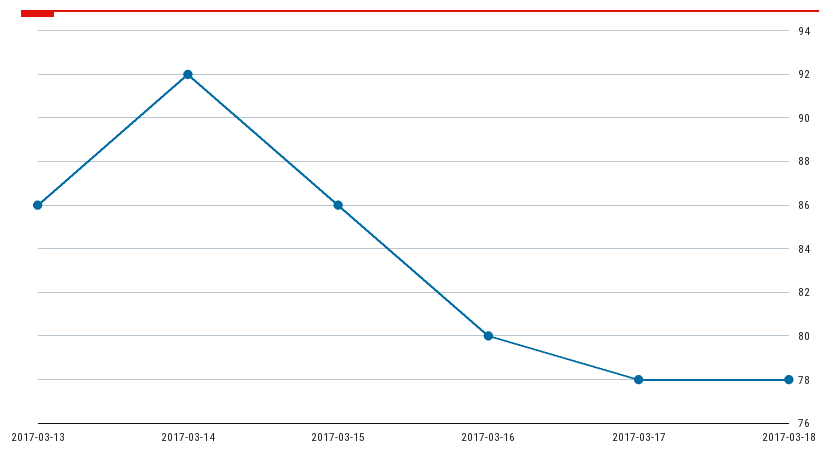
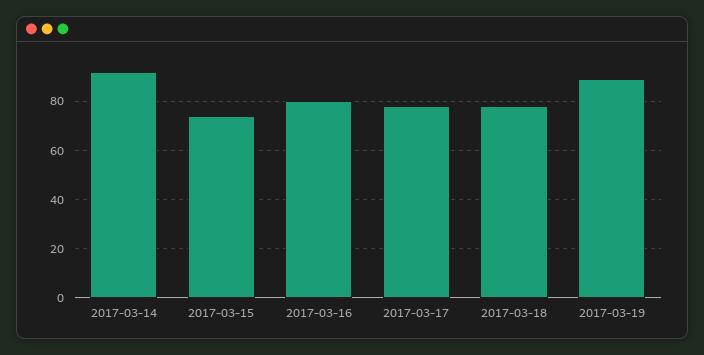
2017-03-13: 86 -> none
2017-03-15: 86 -> 75
2017-03-19: none -> 90

